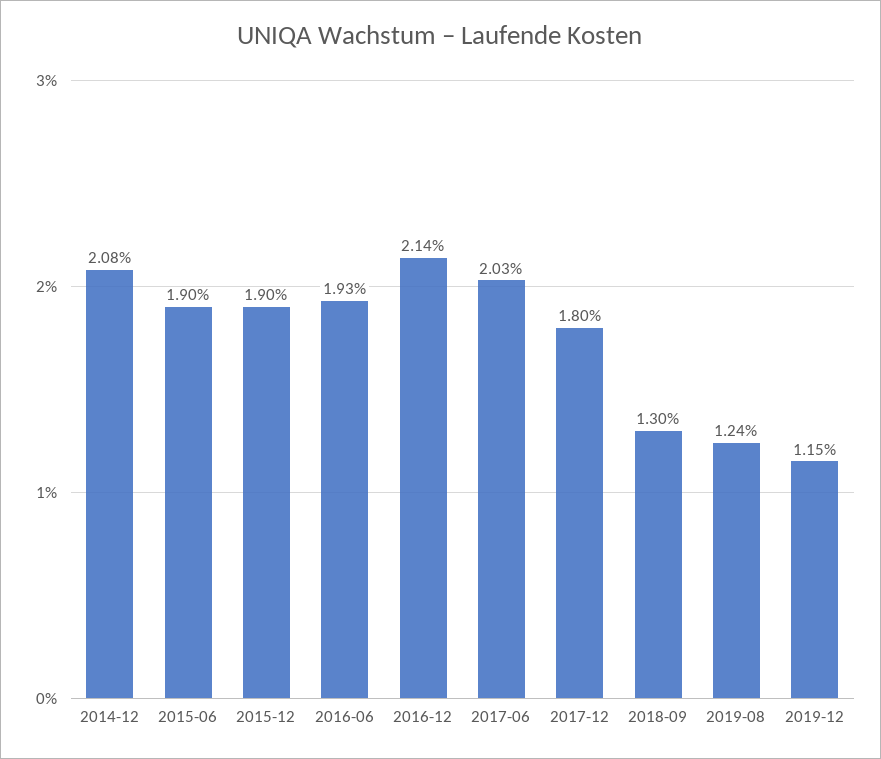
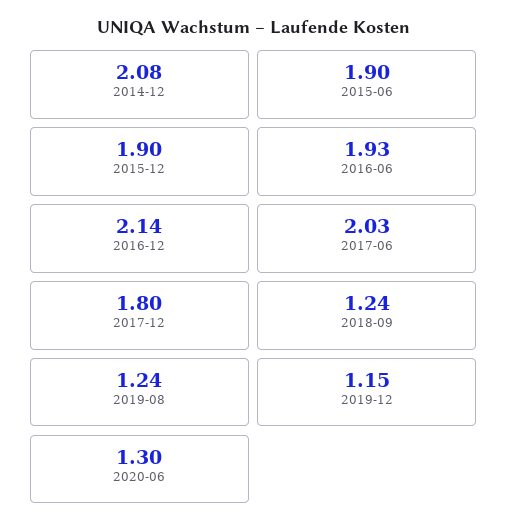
2018-09: 1.3 -> 1.24
2020-06: none -> 1.3

